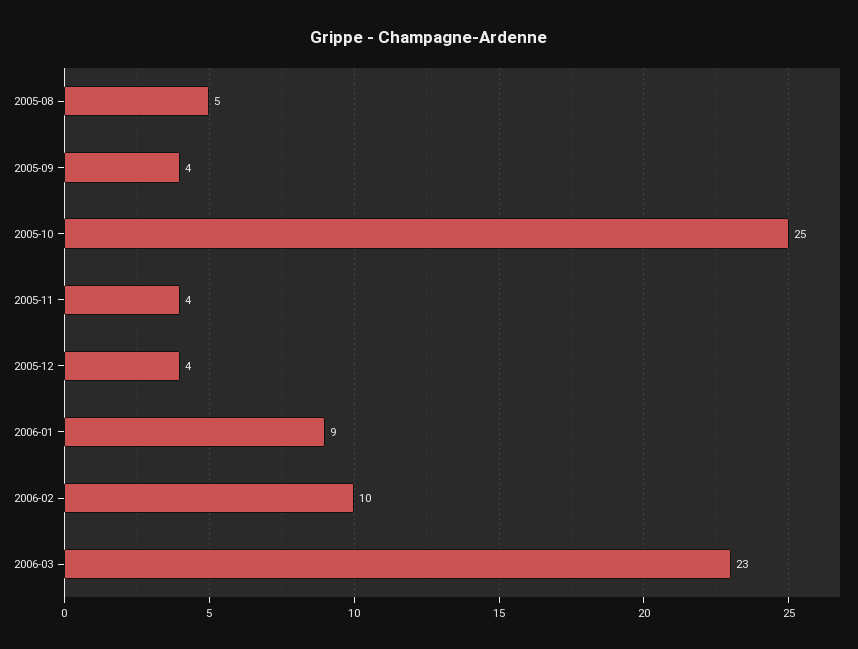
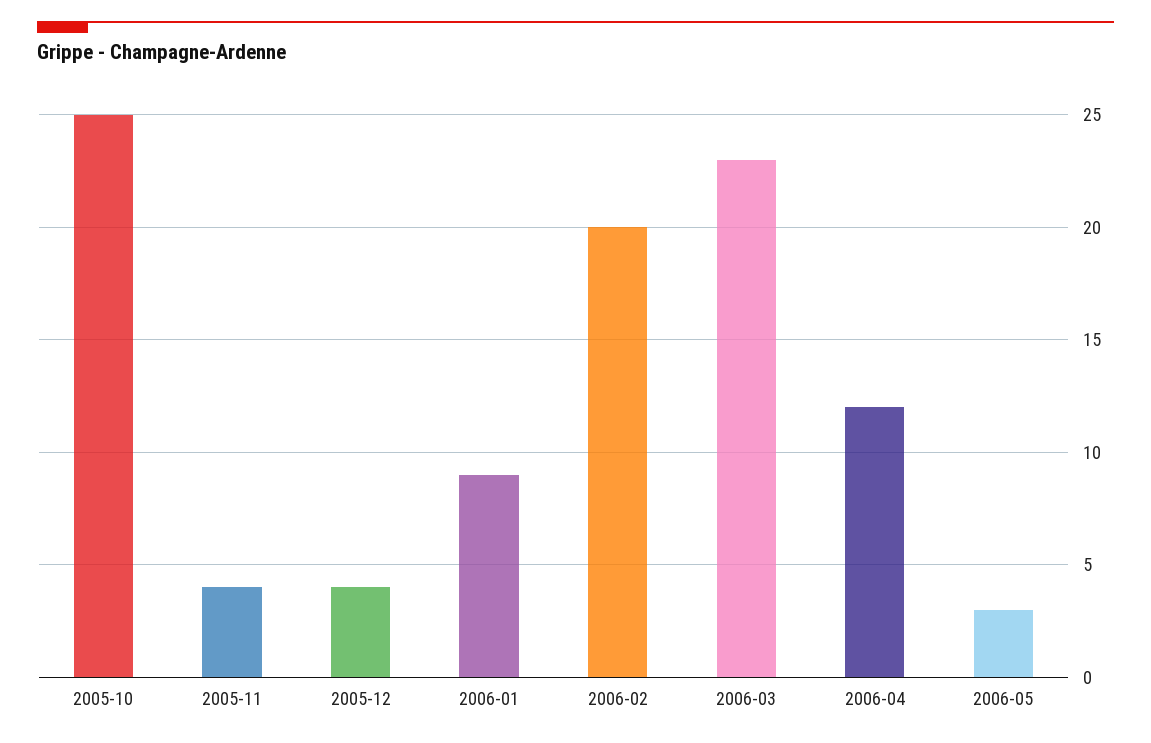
2005-08: 5 -> none
2005-09: 4 -> none
2006-02: 10 -> 20
2006-04: none -> 12
2006-05: none -> 3

